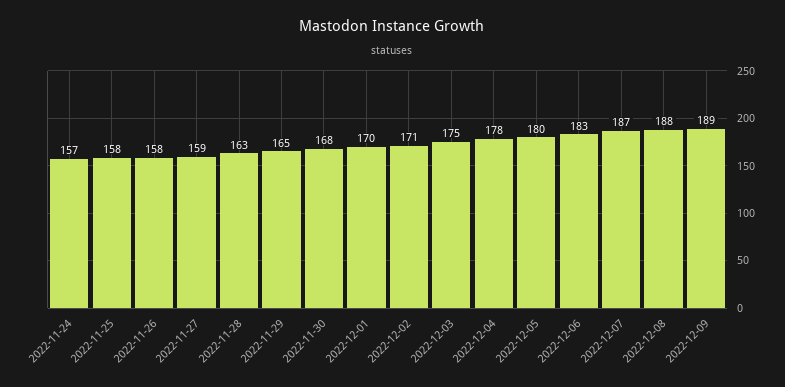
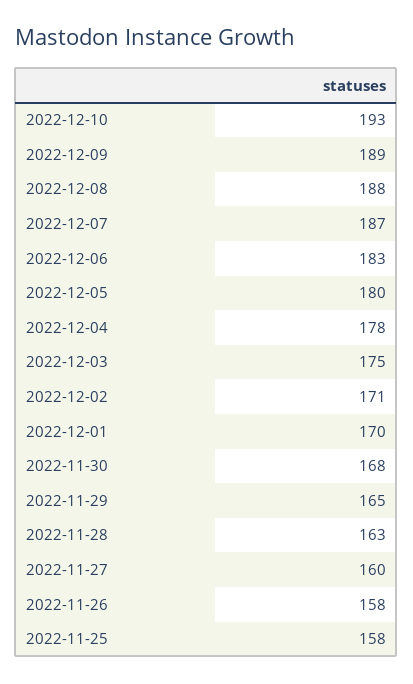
2022-11-24: 157 -> none
2022-11-27: 159 -> 160
2022-12-10: none -> 193

